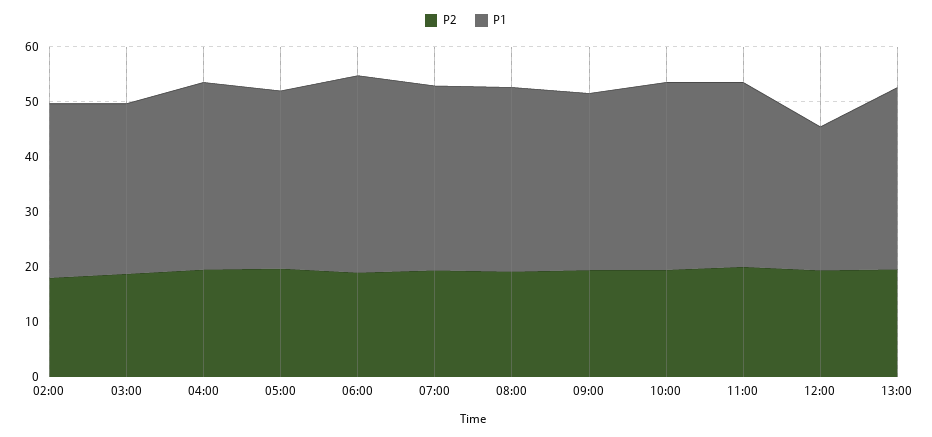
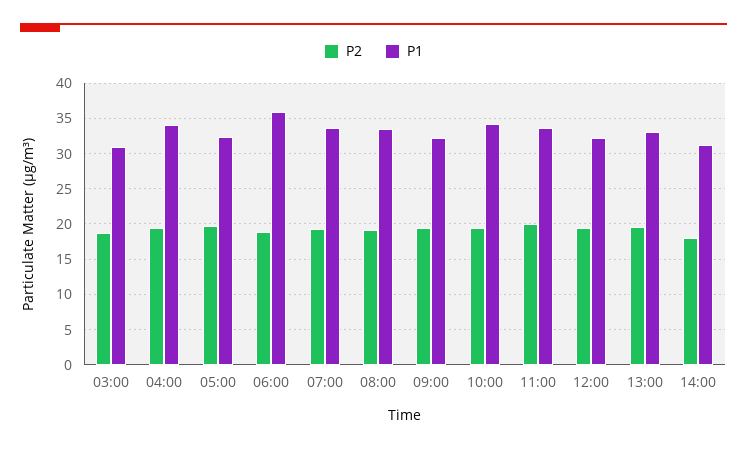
P2, 02:00: 18 -> none
P1, 02:00: 32 -> none
P1, 12:00: 26 -> 32
P2, 14:00: none -> 18
P1, 14:00: none -> 31

